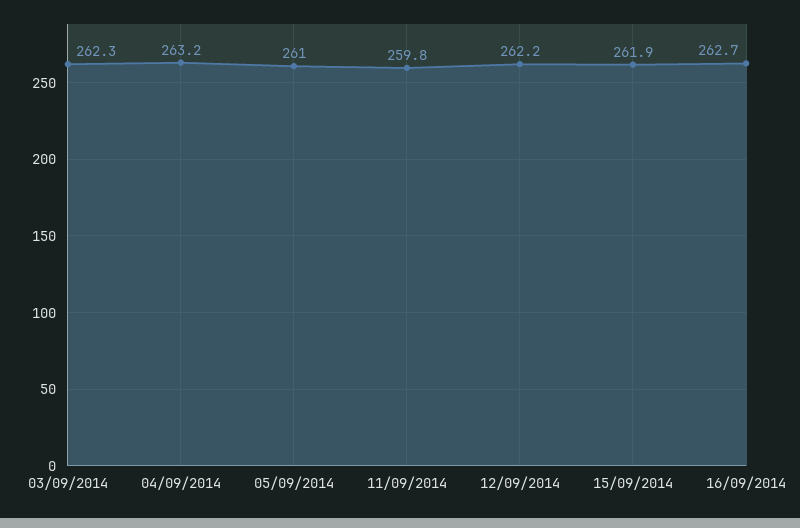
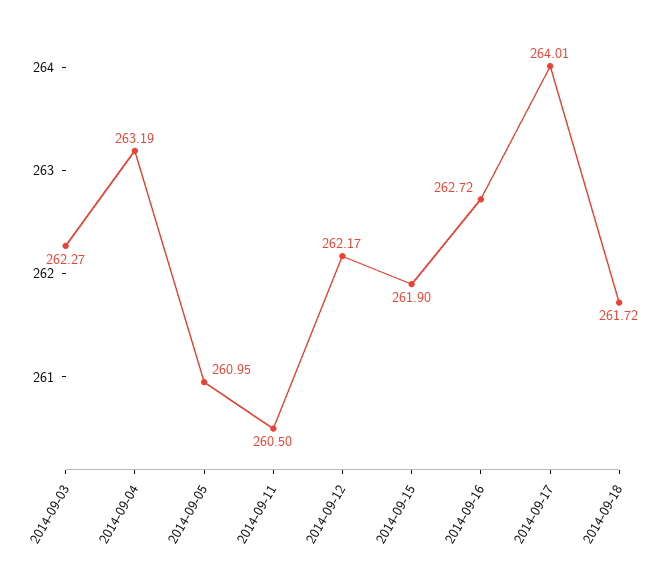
11/09/2014: 259.8 -> 260.5
2014-09-17: none -> 264.01
2014-09-18: none -> 261.72

